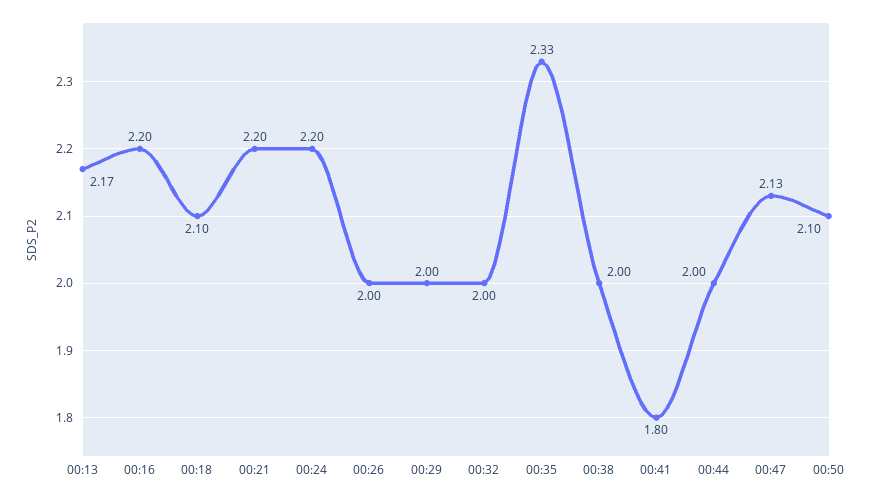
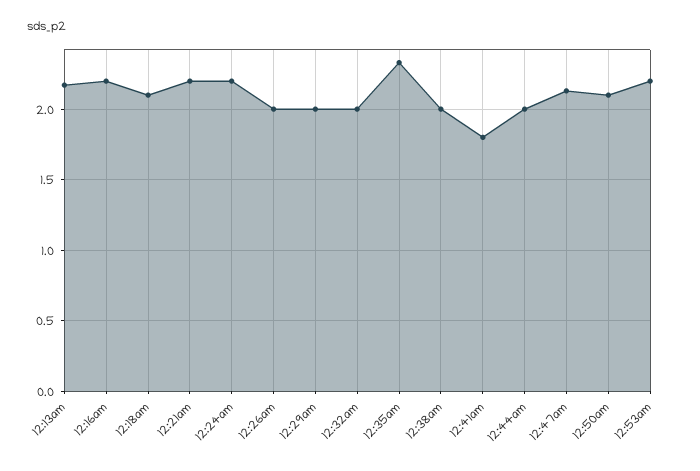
12:53am: none -> 2.2

